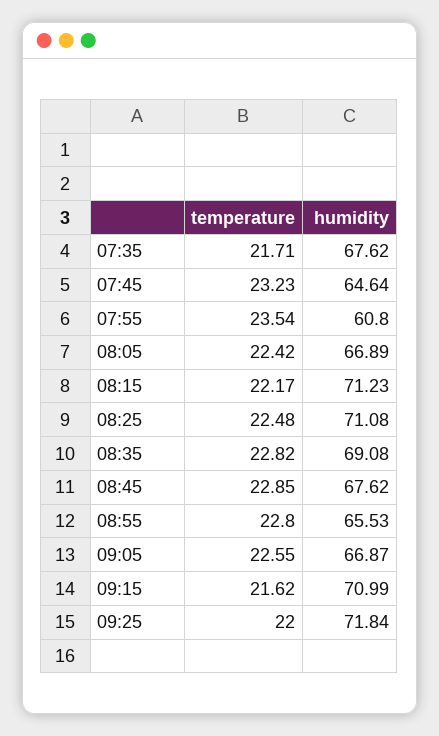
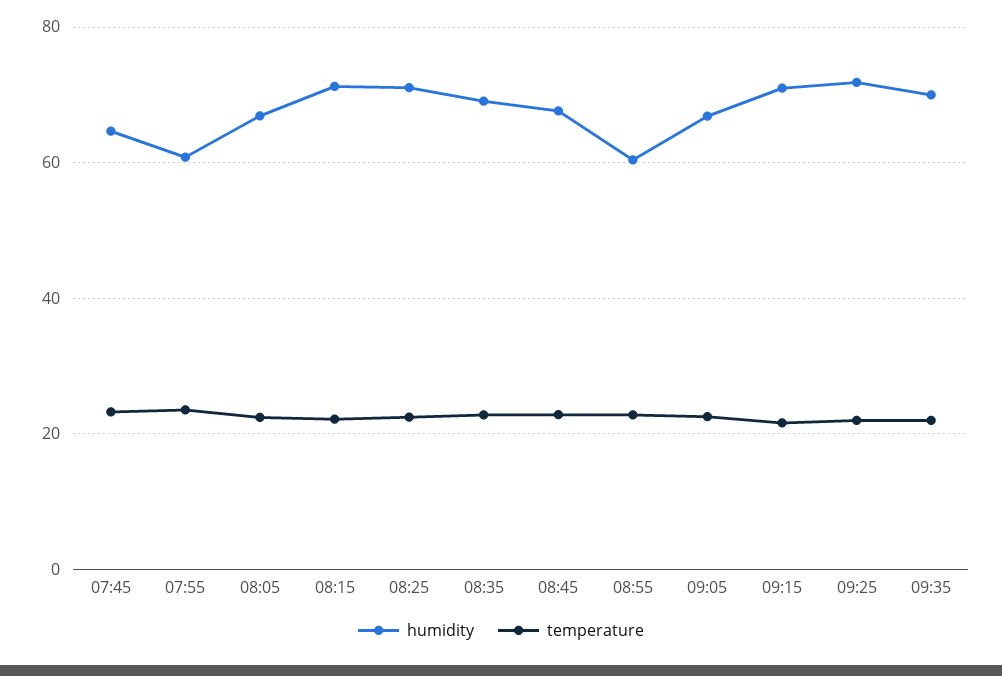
temperature, 07:35: 21.71 -> none
humidity, 07:35: 67.62 -> none
humidity, 08:55: 65.53 -> 60
humidity, 09:35: none -> 70
temperature, 09:35: none -> 22

